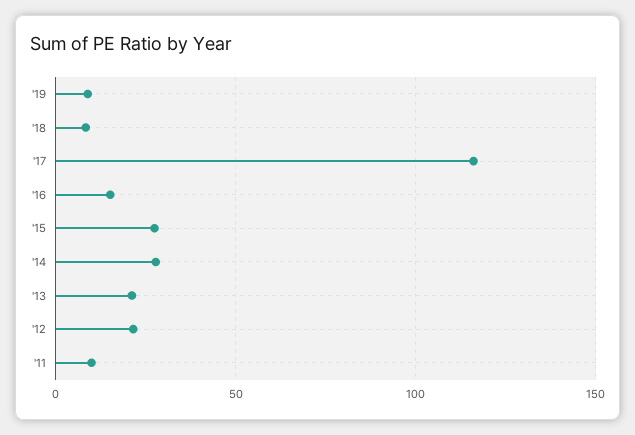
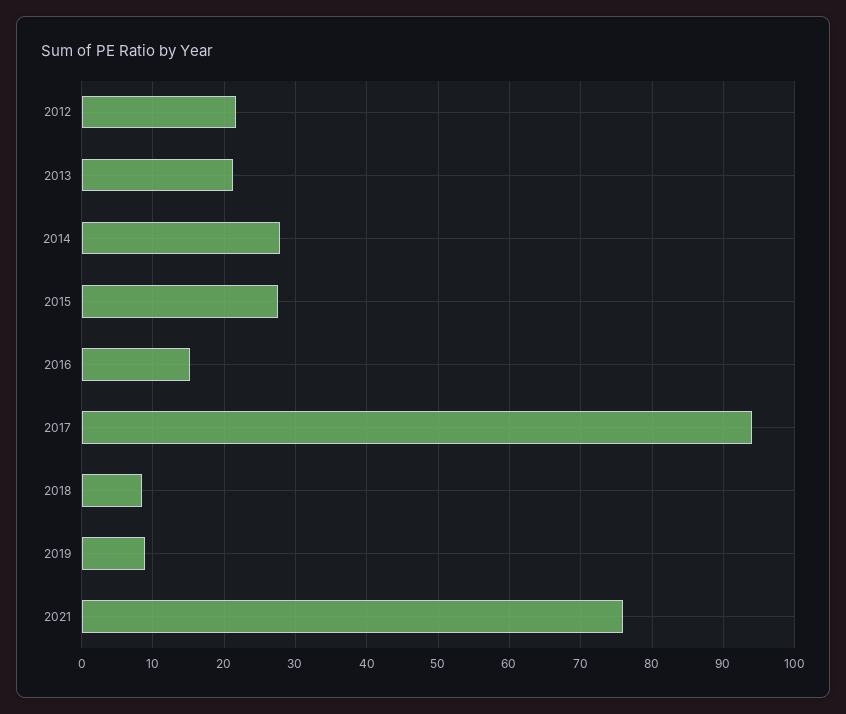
'17: 115 -> 94
'11: 10 -> none
2021: none -> 76

